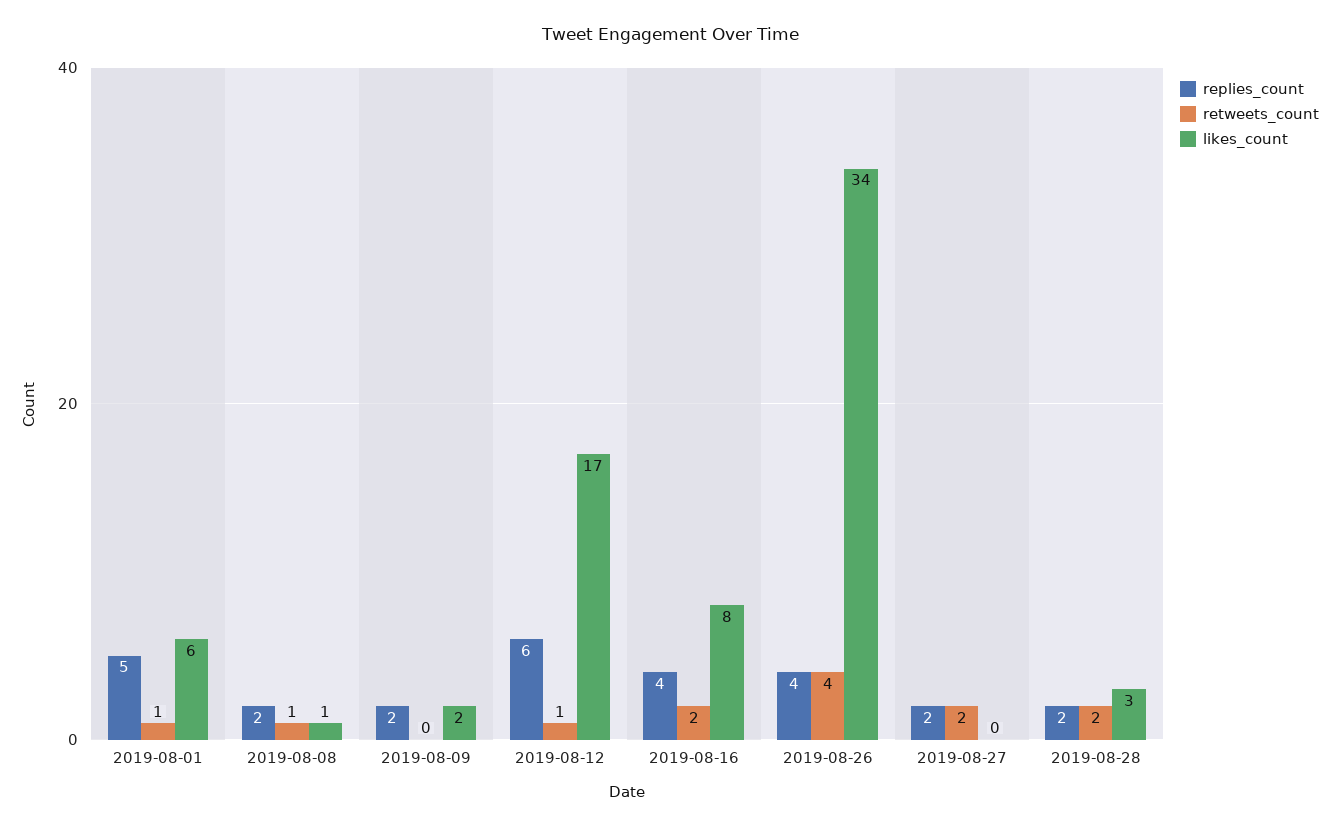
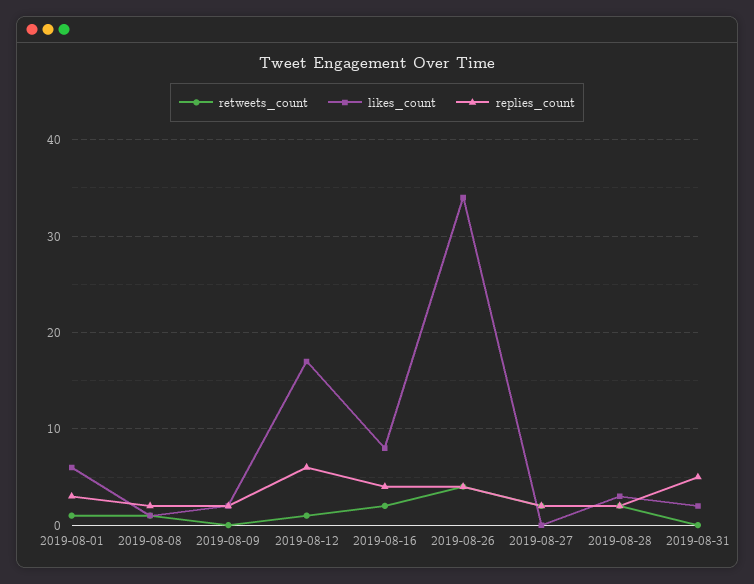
replies_count, 2019-08-01: 5 -> 3
retweets_count, 2019-08-31: none -> 0
likes_count, 2019-08-31: none -> 2
replies_count, 2019-08-31: none -> 5

